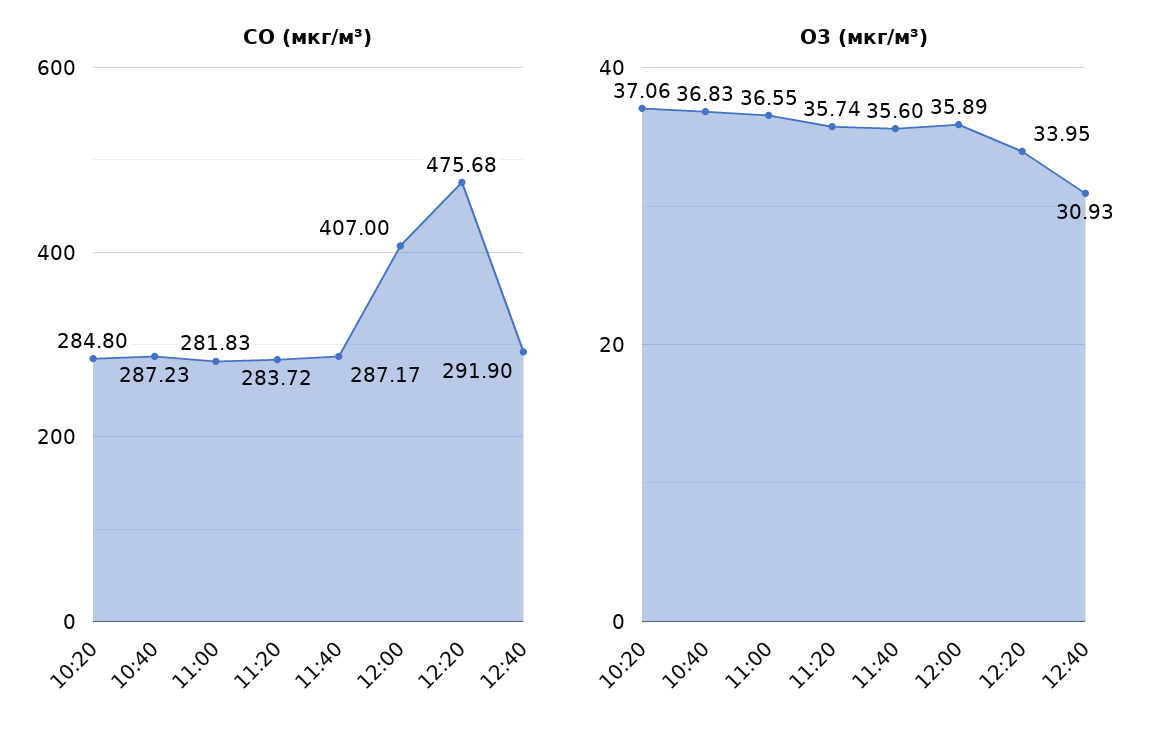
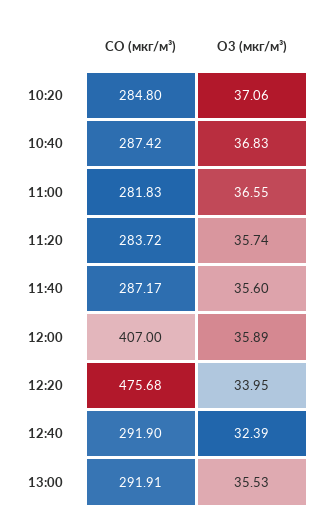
CO (мкг/м³), 10:40: 287.23 -> 287.42
O3 (мкг/м³), 12:40: 30.93 -> 32.39
CO (мкг/м³), 13:00: none -> 291.91
O3 (мкг/м³), 13:00: none -> 35.53

